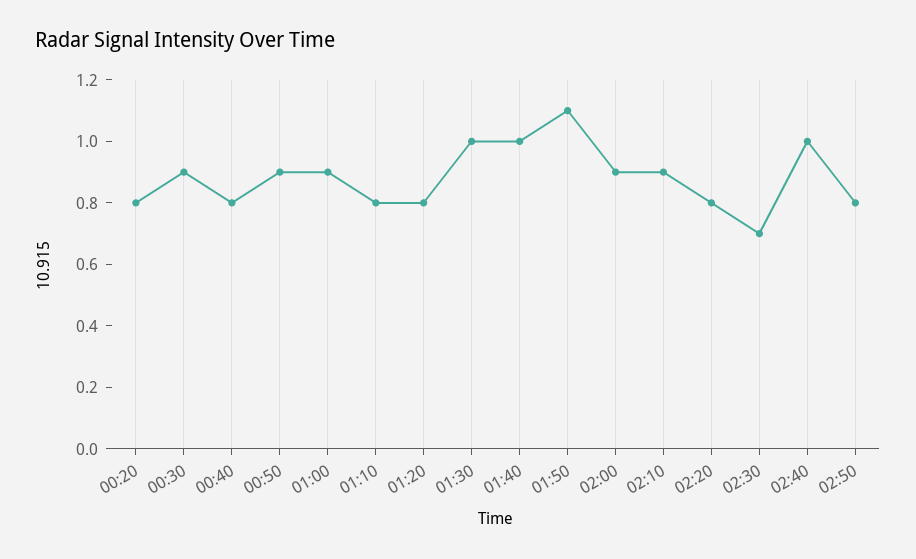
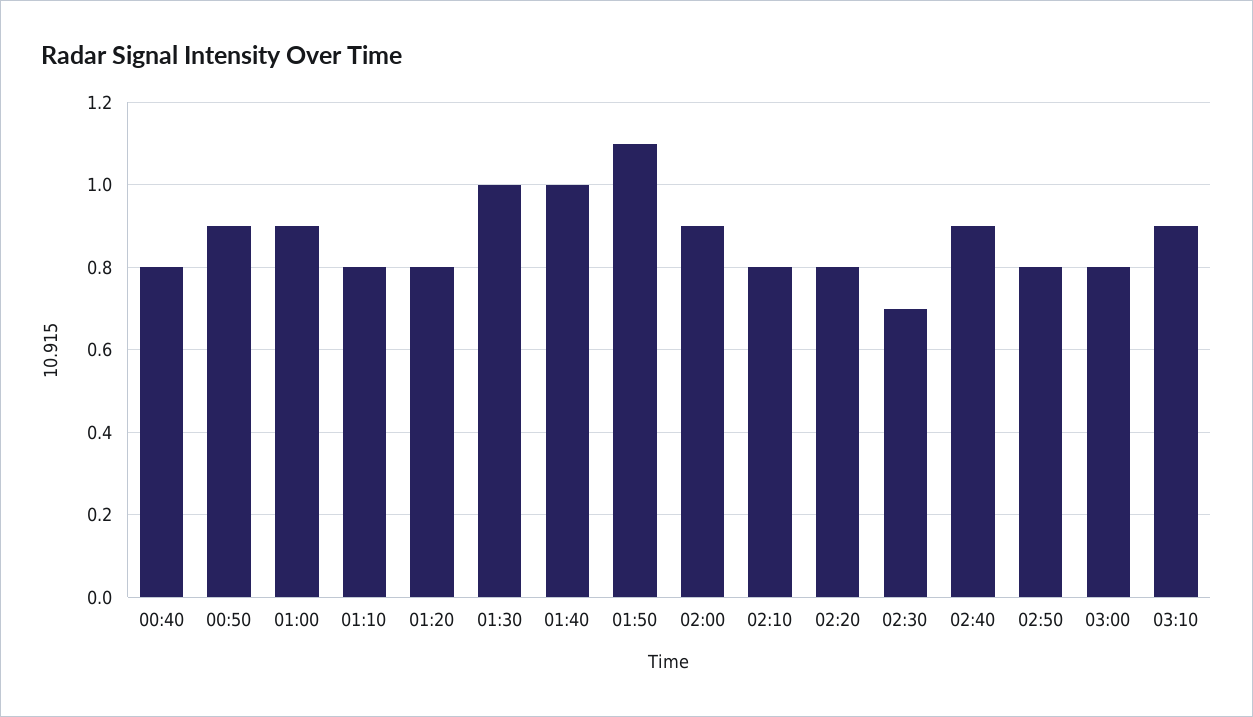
00:20: 0.8 -> none
00:30: 0.9 -> none
02:10: 0.9 -> 0.8
02:40: 1 -> 0.9
03:00: none -> 0.8
03:10: none -> 0.9

